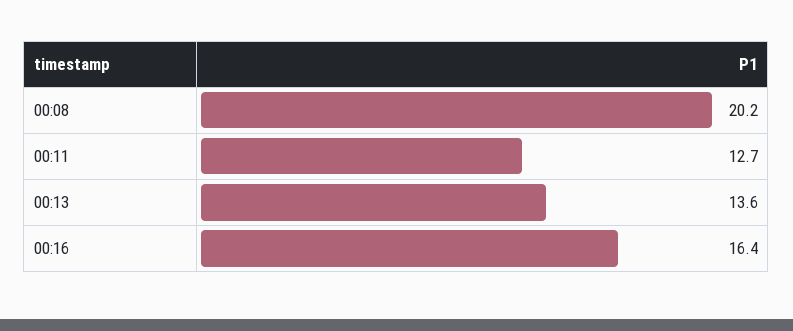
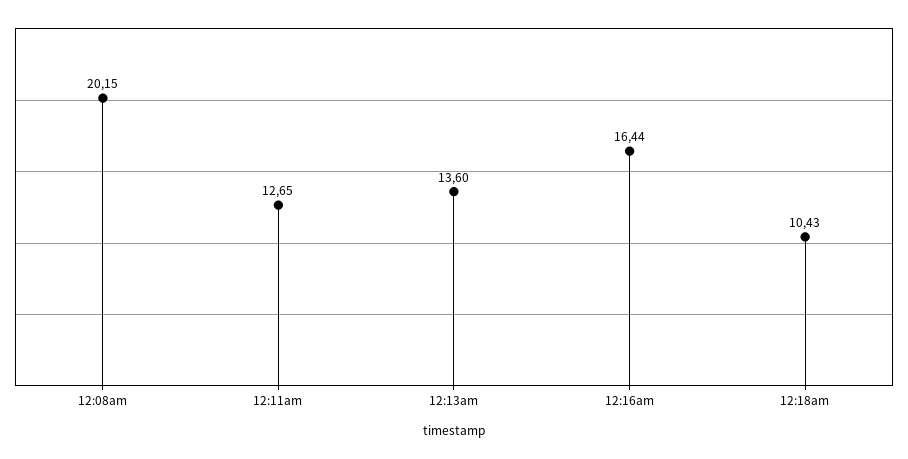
12:18am: none -> 10.43

